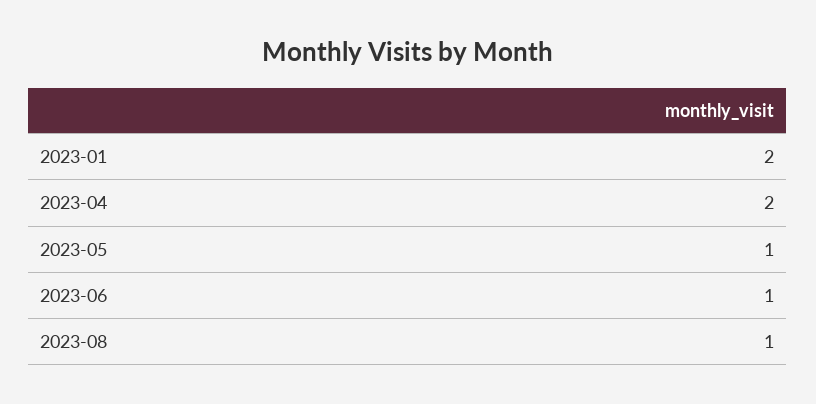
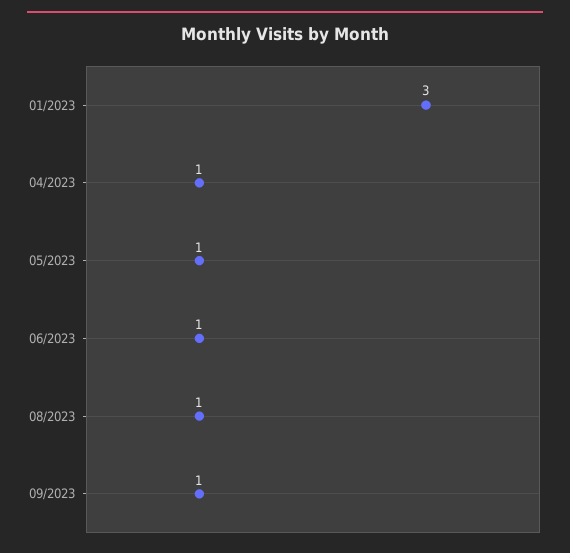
2023-01: 2 -> 3
2023-04: 2 -> 1
09/2023: none -> 1

